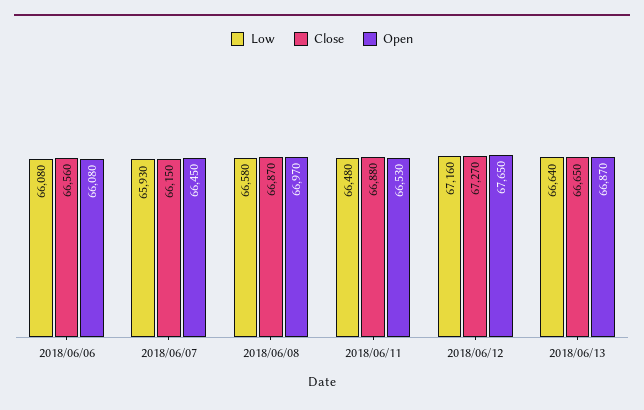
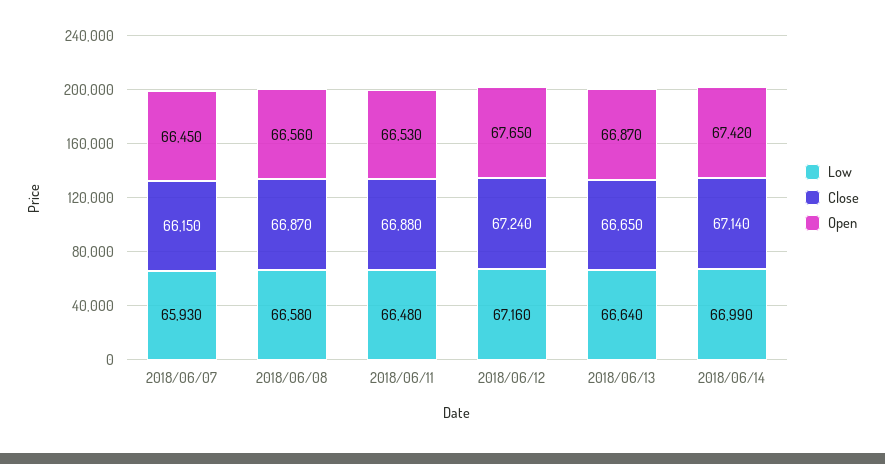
Low, 2018/06/06: 66080 -> none
Close, 2018/06/06: 66560 -> none
Open, 2018/06/06: 66080 -> none
Open, 2018/06/08: 66970 -> 66560
Close, 2018/06/12: 67270 -> 67240
Low, 2018/06/14: none -> 66990
Close, 2018/06/14: none -> 67140
Open, 2018/06/14: none -> 67420

